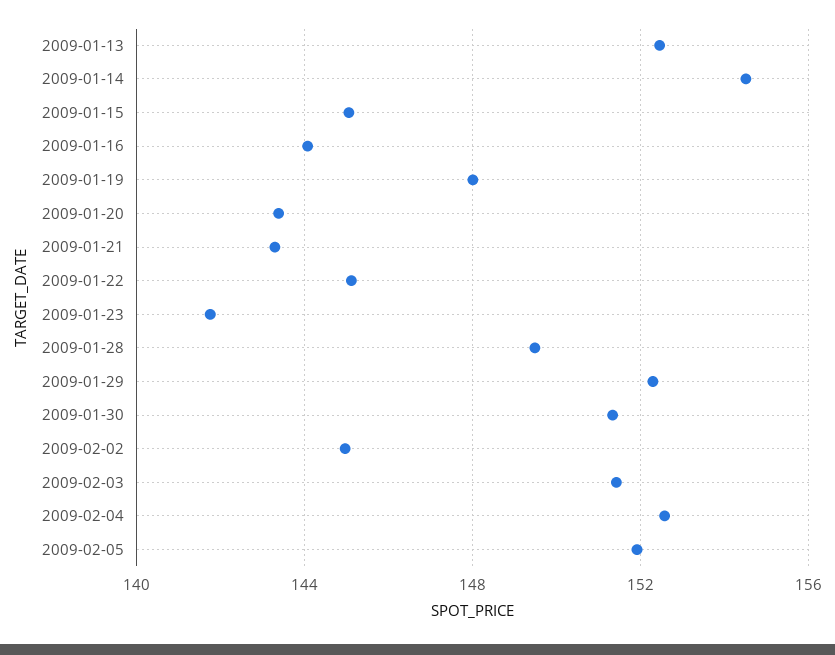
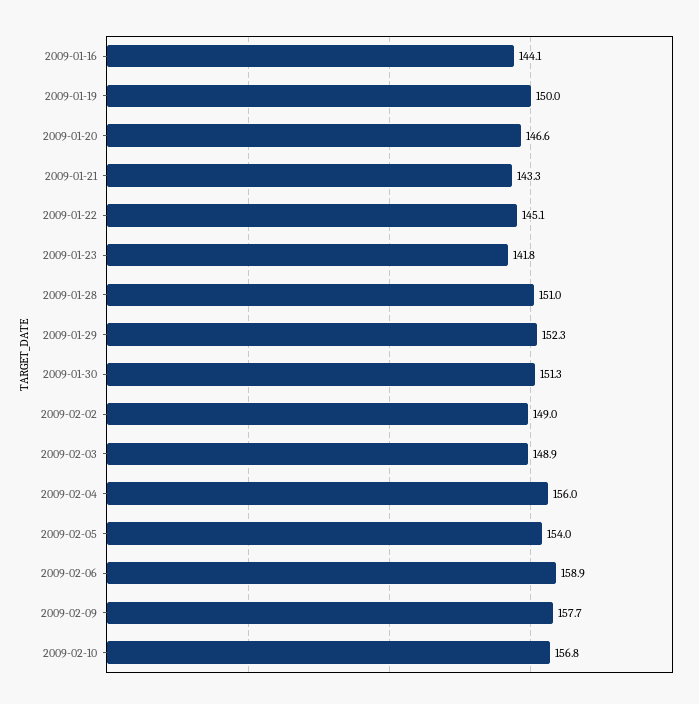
2009-01-13: 152.5 -> none
2009-01-14: 154.5 -> none
2009-01-15: 145 -> none
2009-01-19: 148 -> 150
2009-01-20: 143.5 -> 146.6
2009-01-28: 149.5 -> 151
2009-02-02: 145 -> 149
2009-02-03: 151.5 -> 148.9
2009-02-04: 152.5 -> 156
2009-02-05: 152 -> 154
2009-02-06: none -> 158.9
2009-02-09: none -> 157.7
2009-02-10: none -> 156.8

